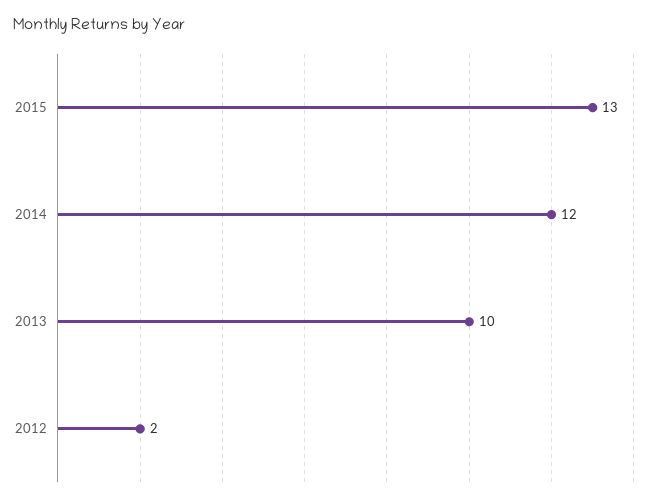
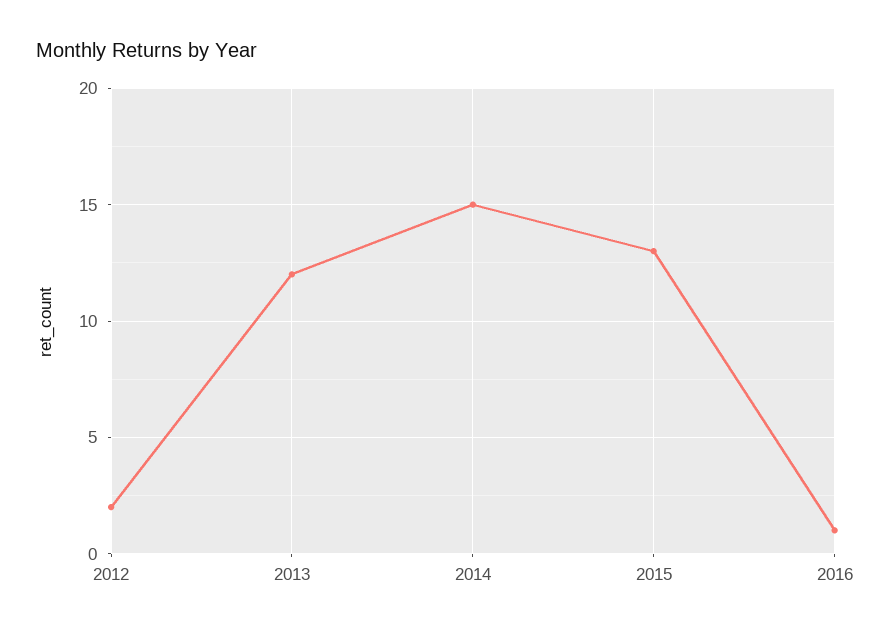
2014: 12 -> 15
2013: 10 -> 12
2016: none -> 1

